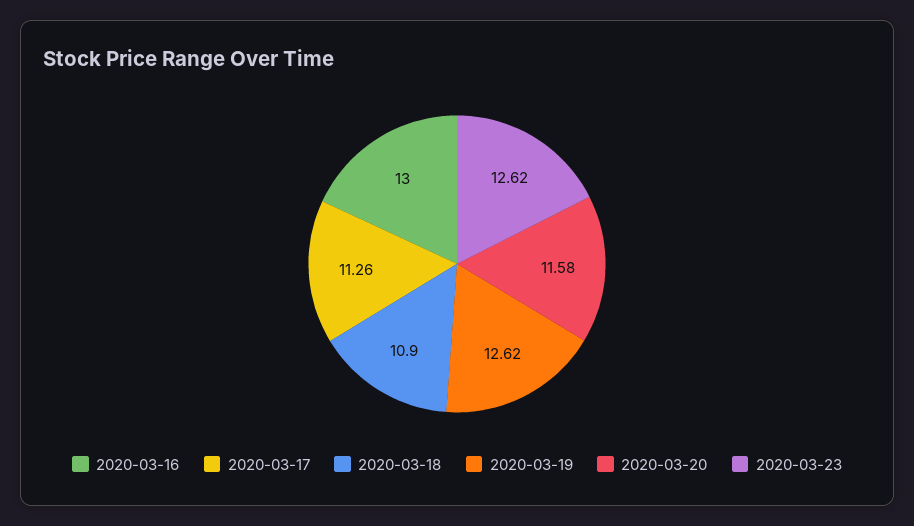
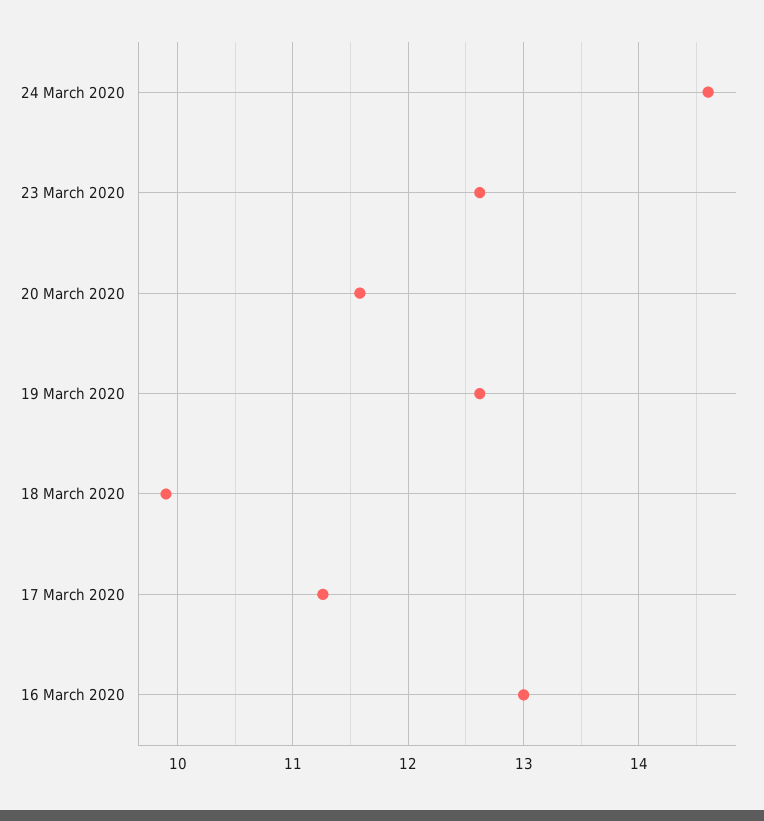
2020-03-18: 10.9 -> 9.9
24 March 2020: none -> 14.6

